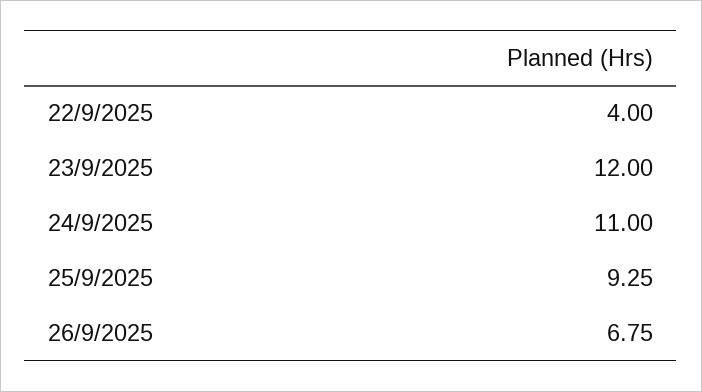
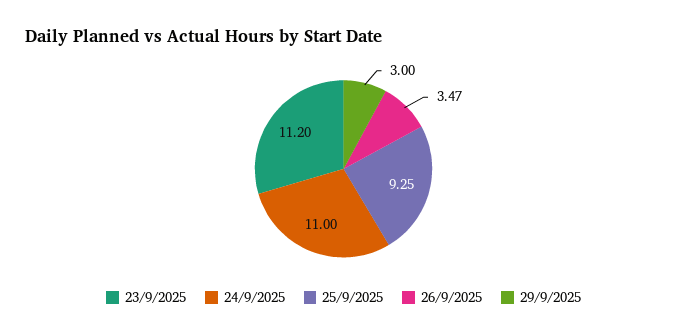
22/9/2025: 4 -> none
23/9/2025: 12 -> 11.2
26/9/2025: 6.75 -> 3.47
29/9/2025: none -> 3

